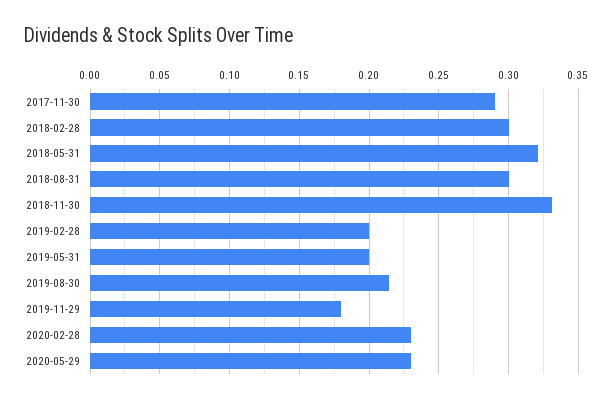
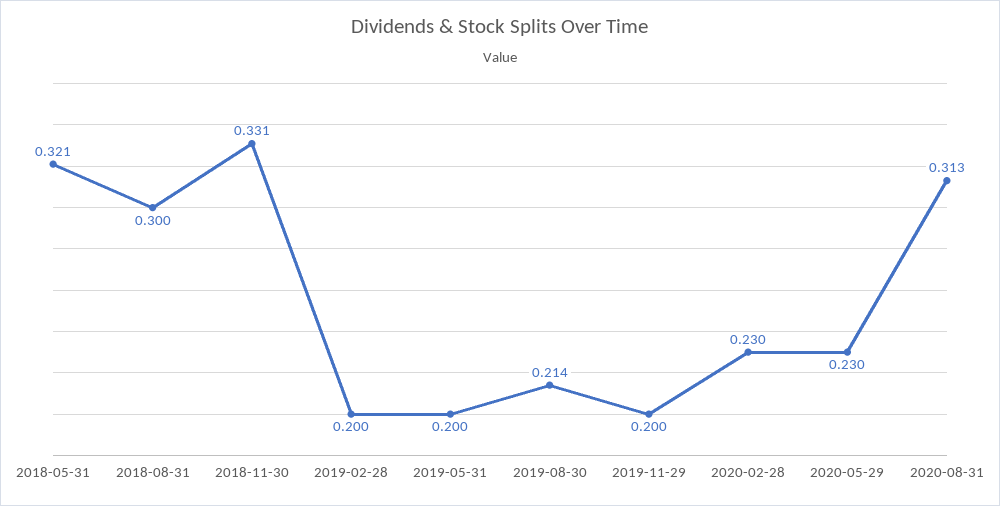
2017-11-30: 0.29 -> none
2018-02-28: 0.3 -> none
2019-11-29: 0.18 -> 0.2
2020-08-31: none -> 0.313

